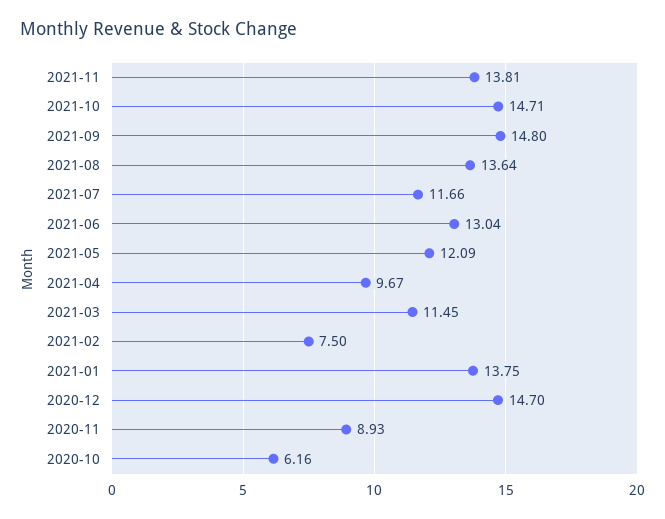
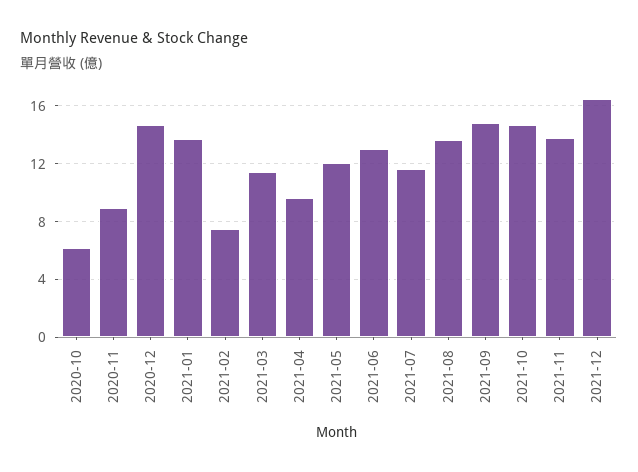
2021-12: none -> 16.5

